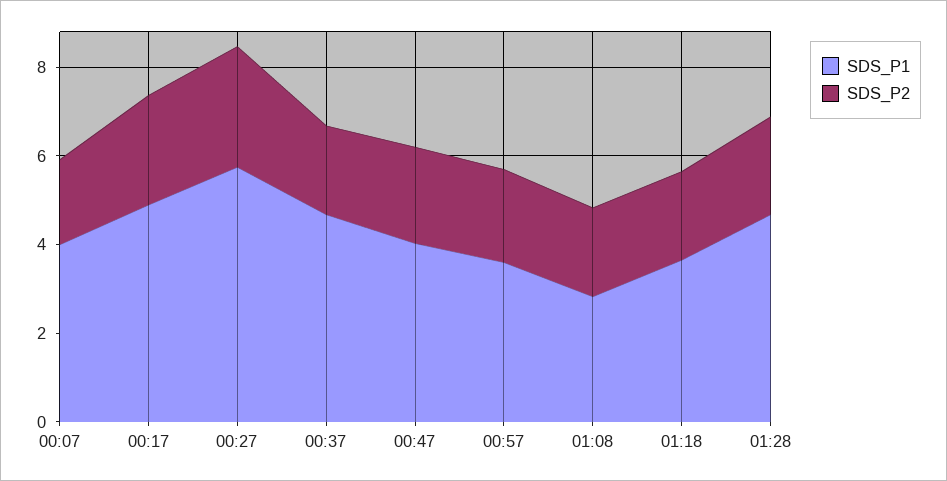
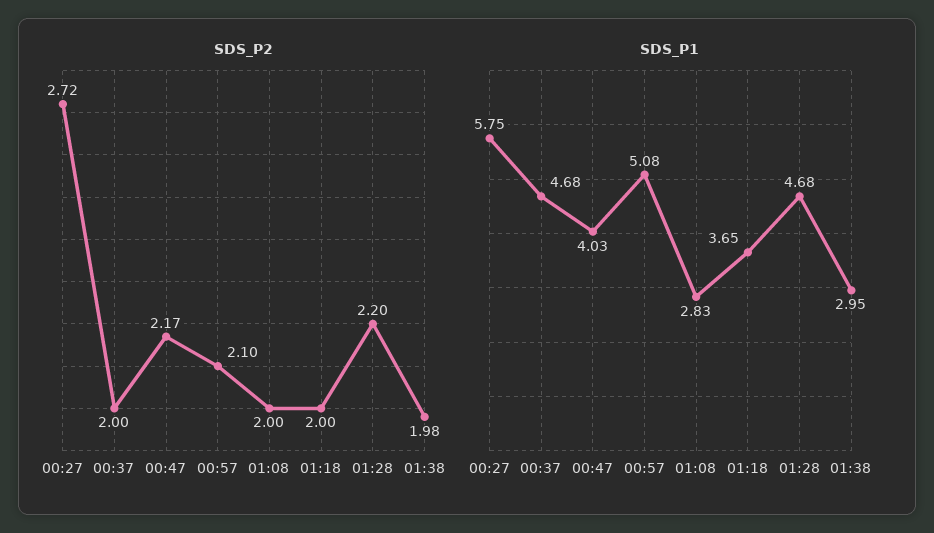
SDS_P1, 00:07: 4 -> none
SDS_P2, 00:07: 2 -> none
SDS_P1, 00:17: 5 -> none
SDS_P2, 00:17: 2.5 -> none
SDS_P1, 00:57: 3.5 -> 5.08
SDS_P2, 01:38: none -> 1.98
SDS_P1, 01:38: none -> 2.95

